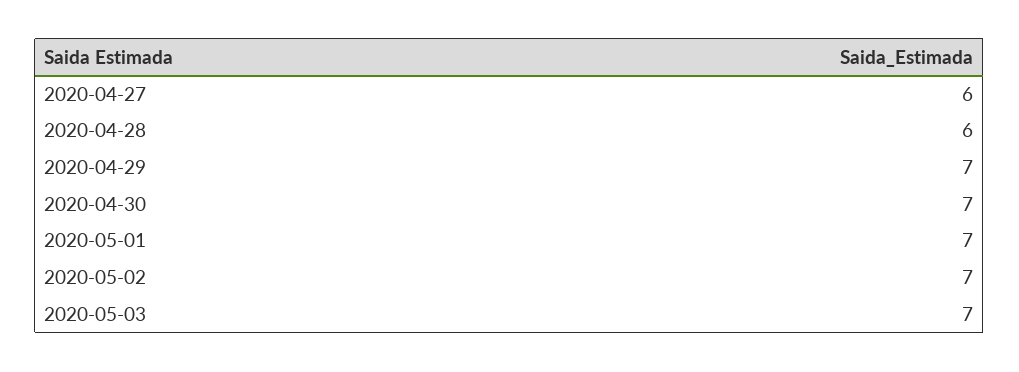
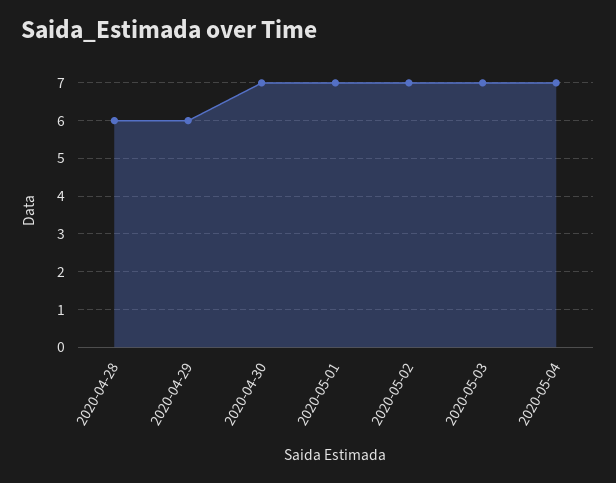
2020-04-27: 6 -> none
2020-04-29: 7 -> 6
2020-05-04: none -> 7

